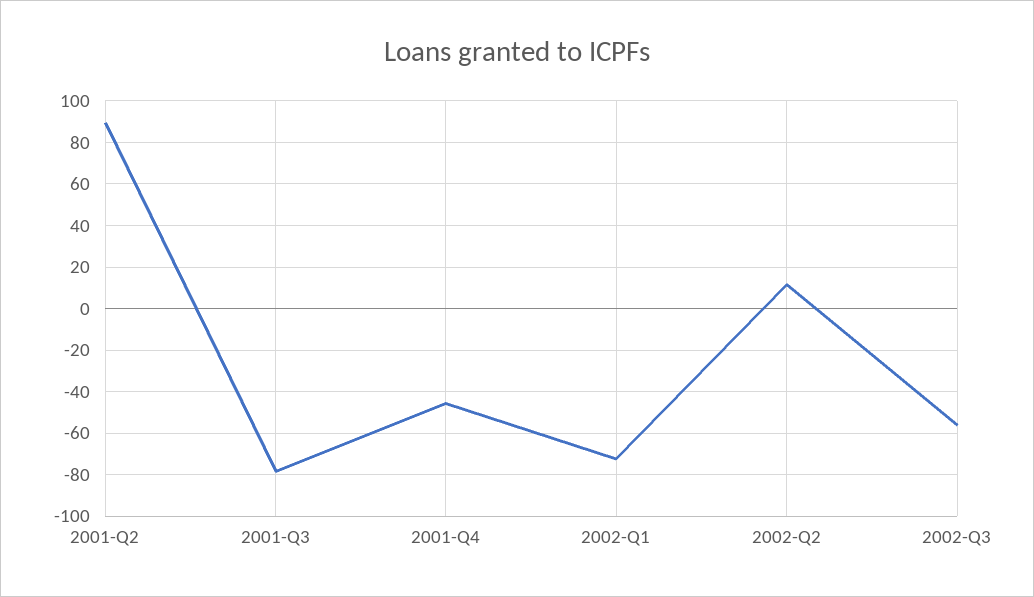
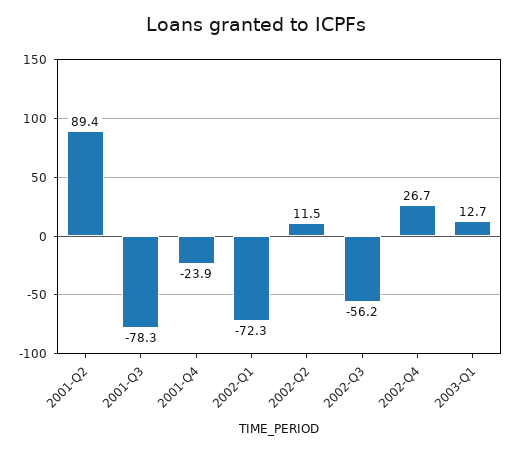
2001-Q4: -45 -> -23.9
2002-Q4: none -> 26.7
2003-Q1: none -> 12.7

